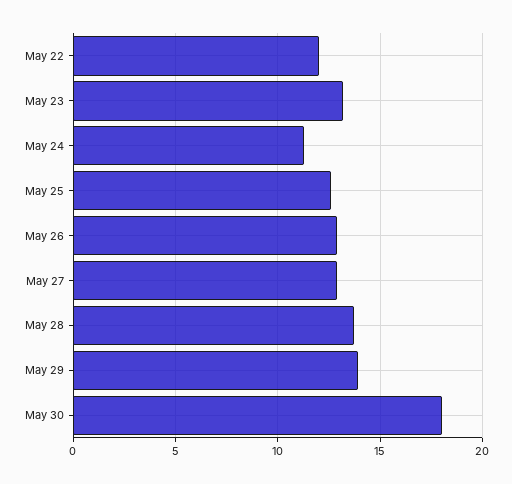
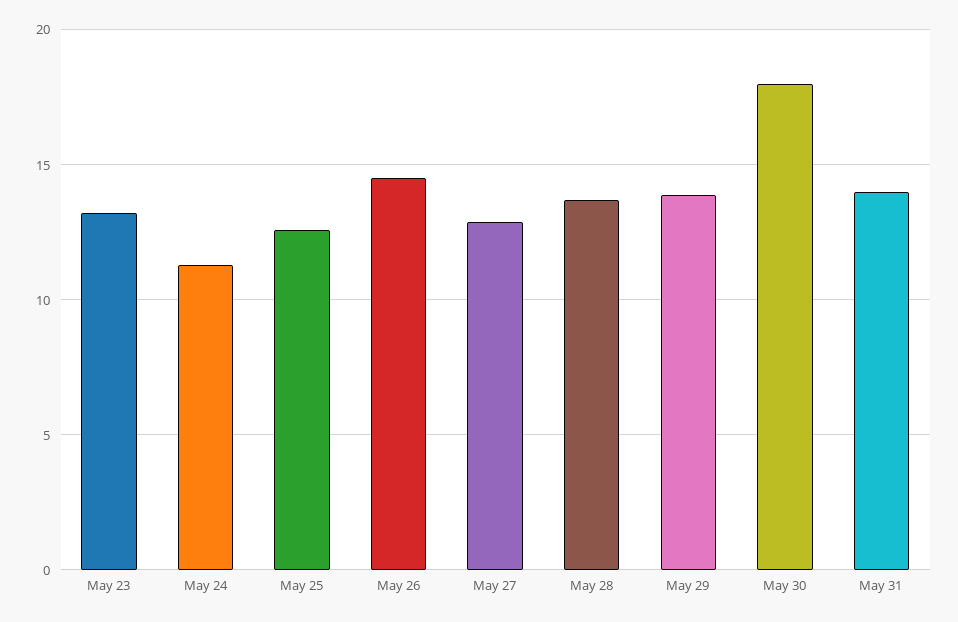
May 22: 12 -> none
May 26: 13 -> 14.5
May 31: none -> 14

